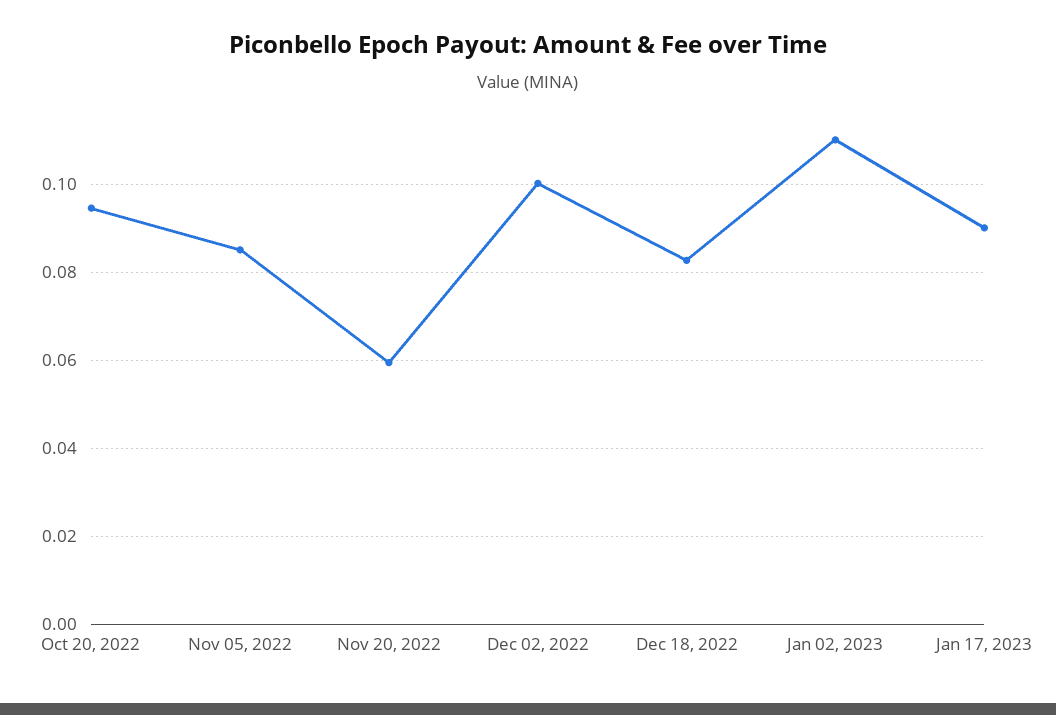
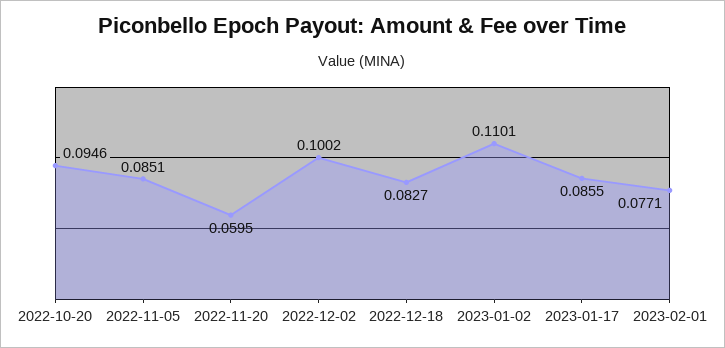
Jan 17, 2023: 0.09 -> 0.0855
2023-02-01: none -> 0.0771

